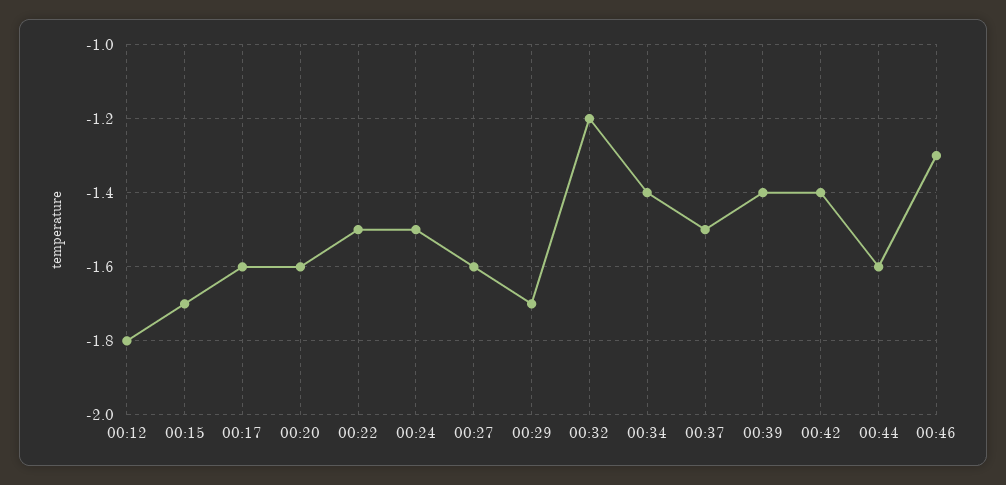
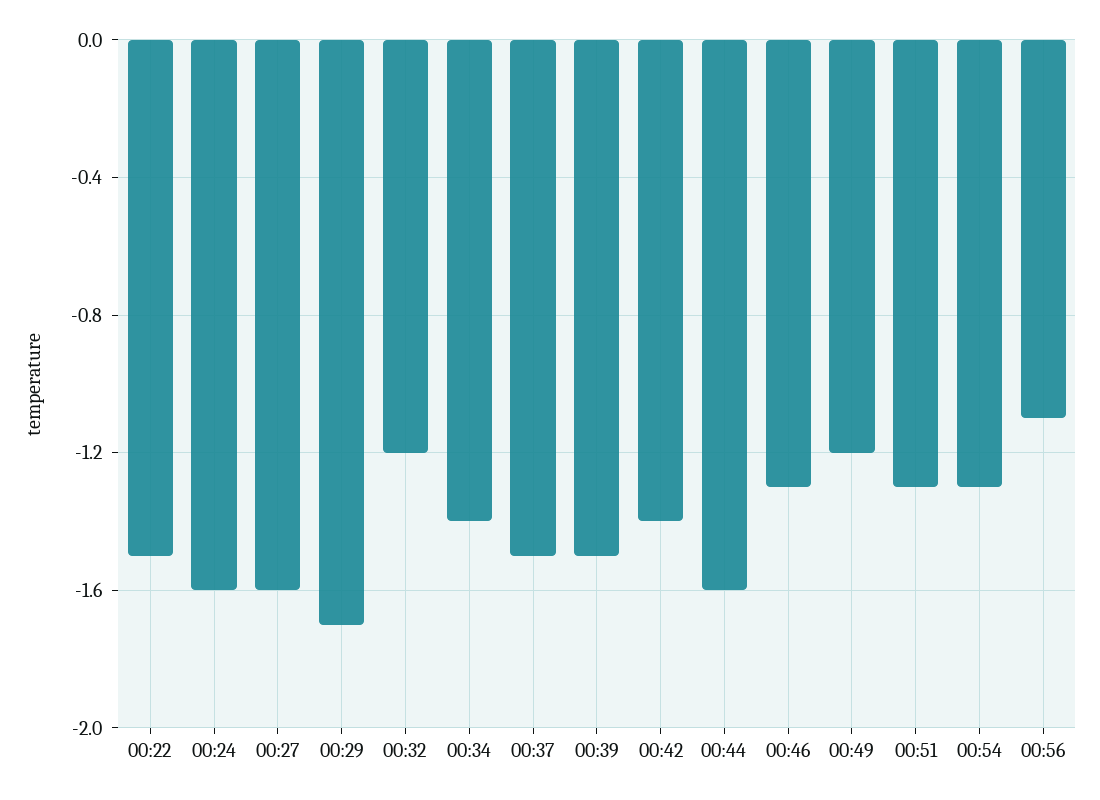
00:12: -1.8 -> none
00:15: -1.7 -> none
00:17: -1.6 -> none
00:20: -1.6 -> none
00:24: -1.5 -> -1.6
00:39: -1.4 -> -1.5
00:49: none -> -1.2
00:51: none -> -1.3
00:54: none -> -1.3
00:56: none -> -1.1

